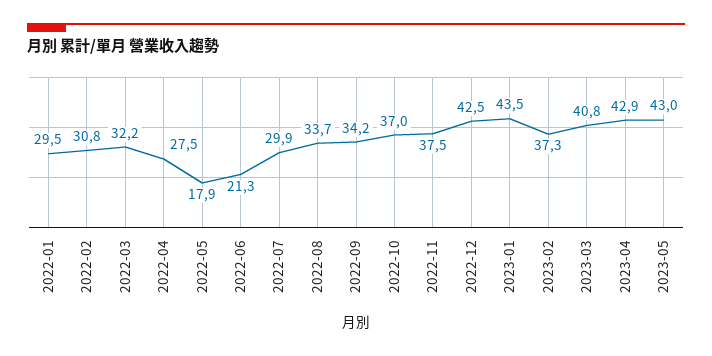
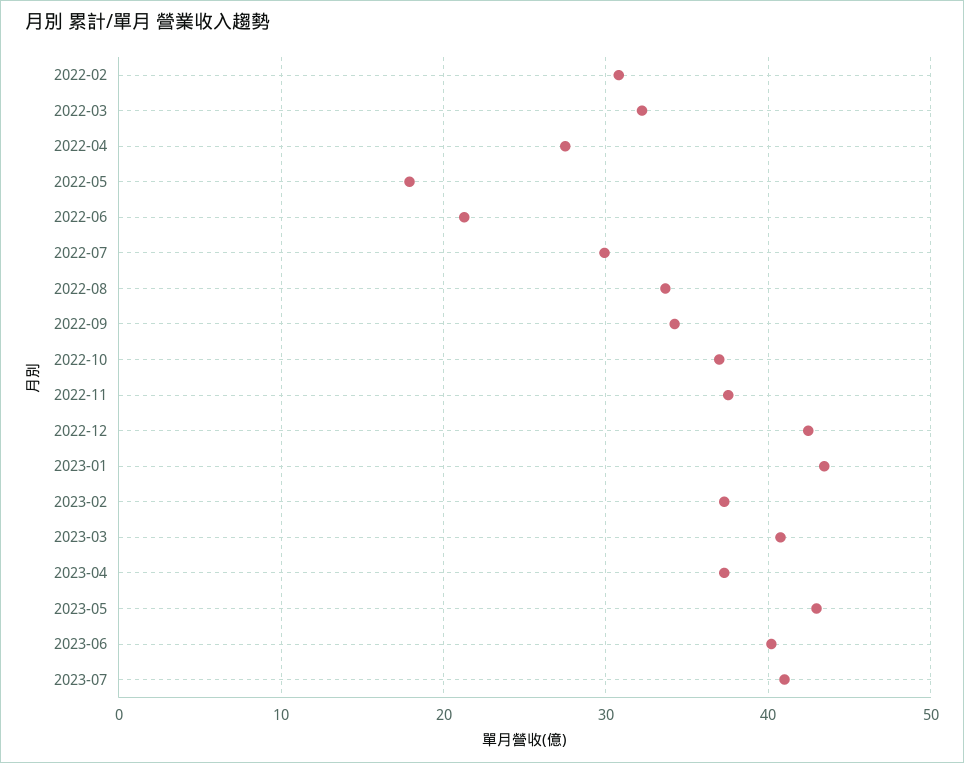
2022-01: 29.5 -> none
2023-04: 42.9 -> 37
2023-06: none -> 40
2023-07: none -> 41

